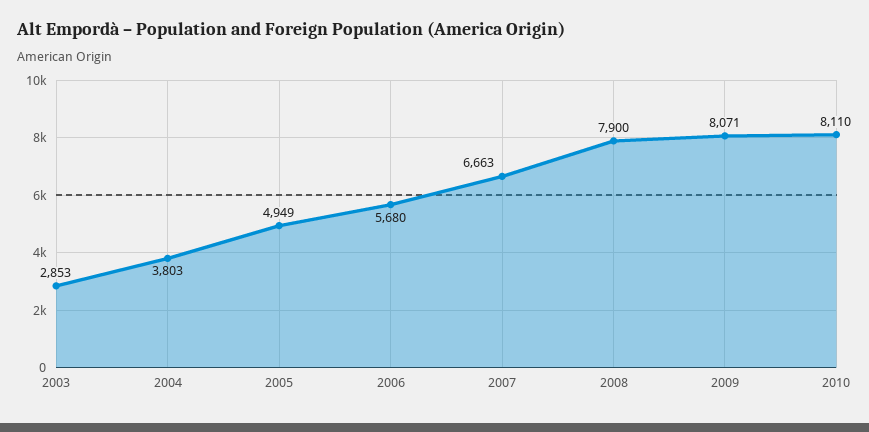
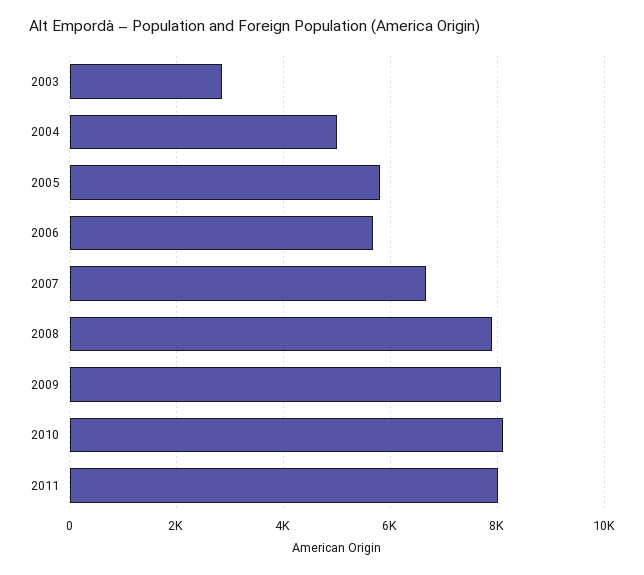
2004: 3803 -> 5000
2005: 4949 -> 5800
2011: none -> 8000

